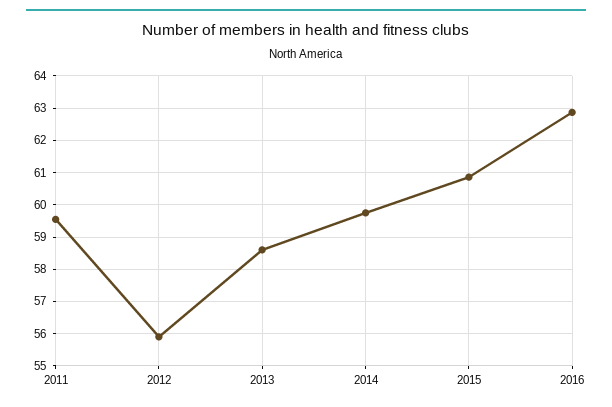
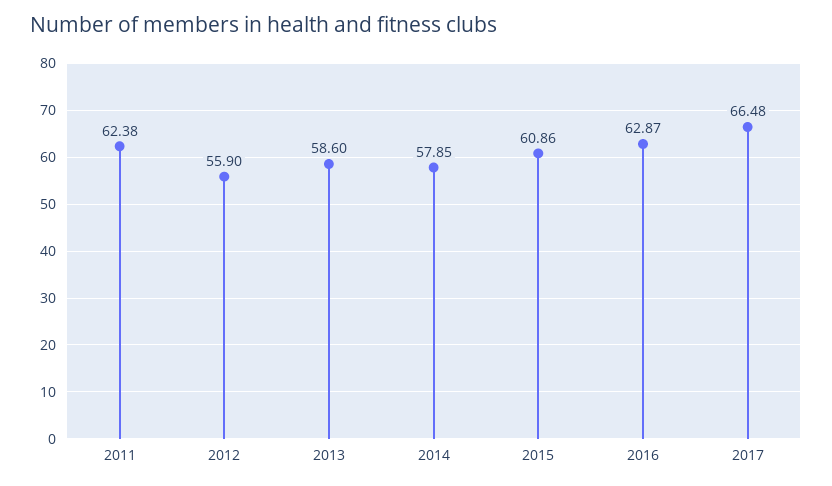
2011: 59.6 -> 62.38
2014: 59.8 -> 57.85
2017: none -> 66.48

